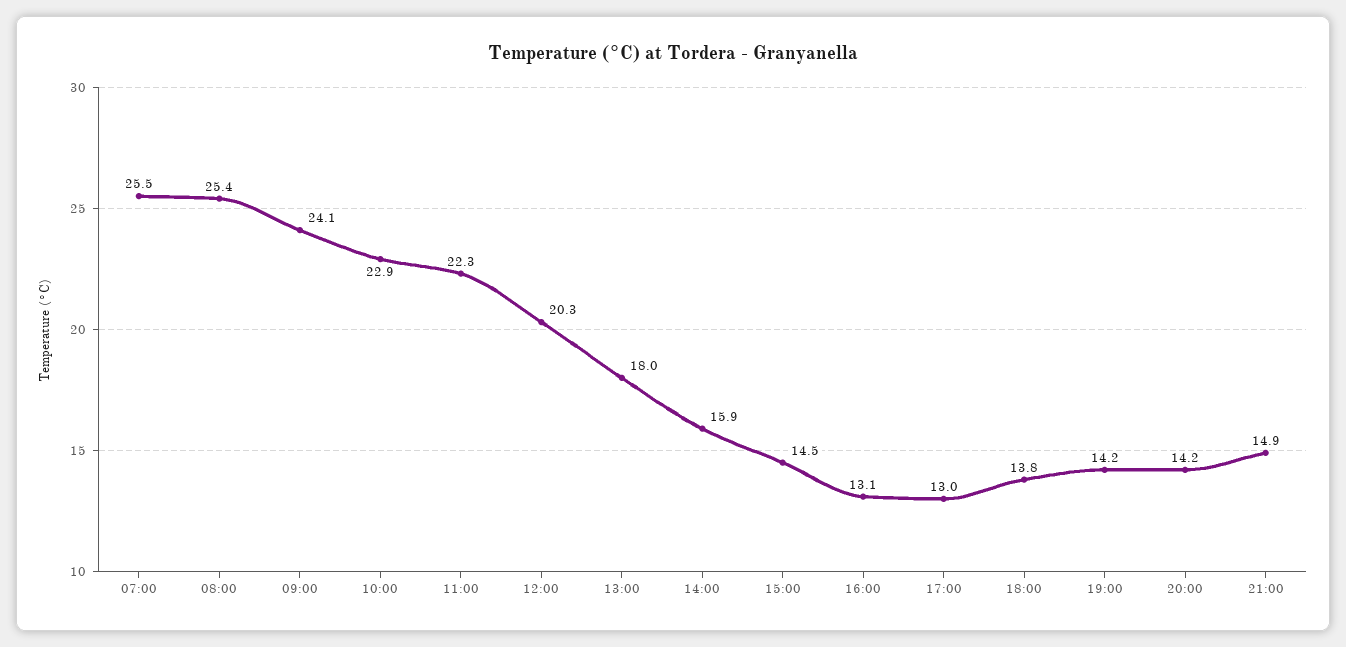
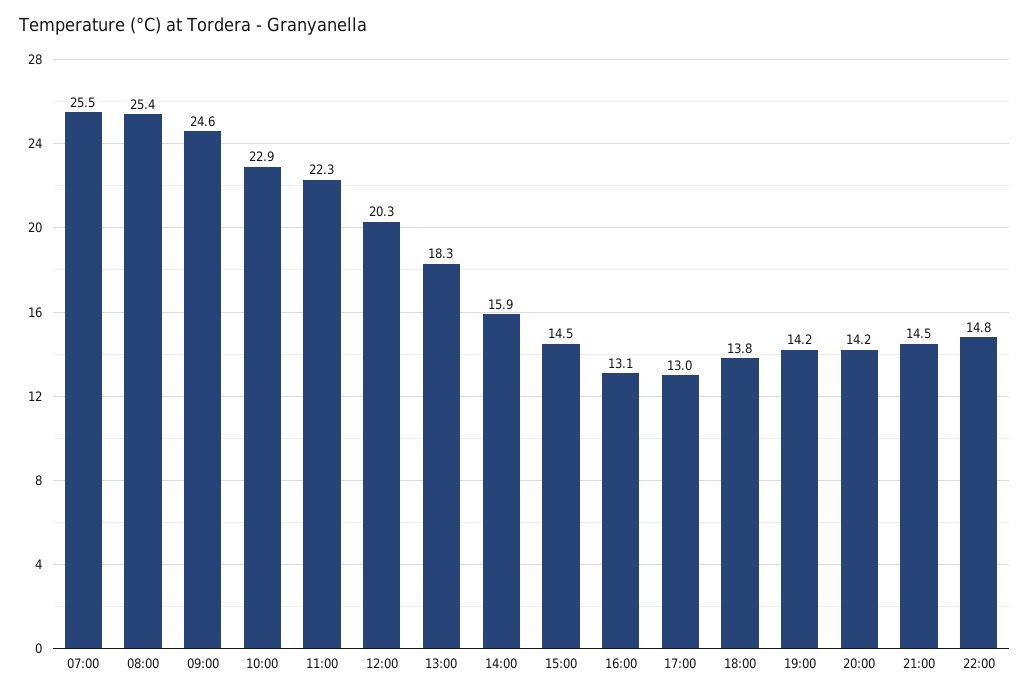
09:00: 24.1 -> 24.6
13:00: 18 -> 18.3
21:00: 14.9 -> 14.5
22:00: none -> 14.8

